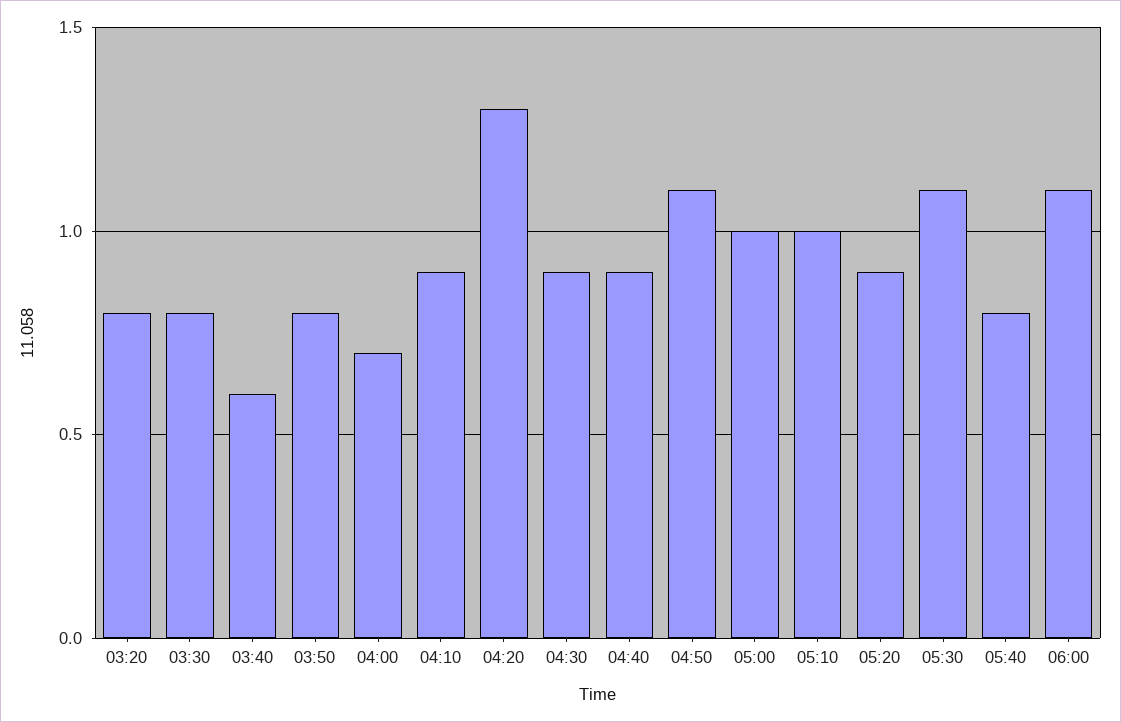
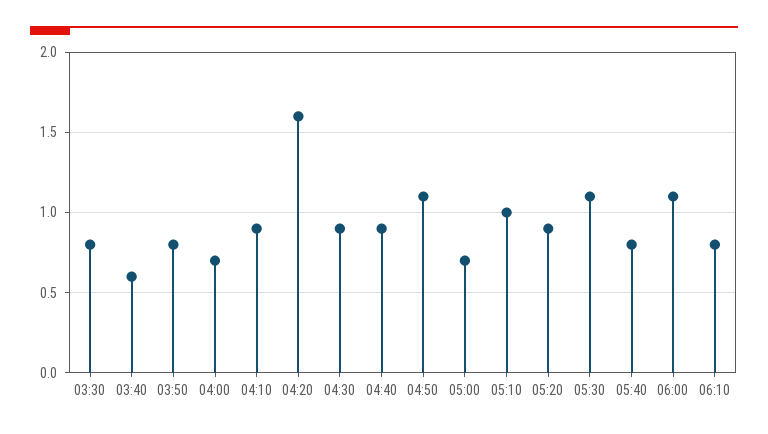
03:20: 0.8 -> none
04:20: 1.3 -> 1.6
05:00: 1 -> 0.7
06:10: none -> 0.8

